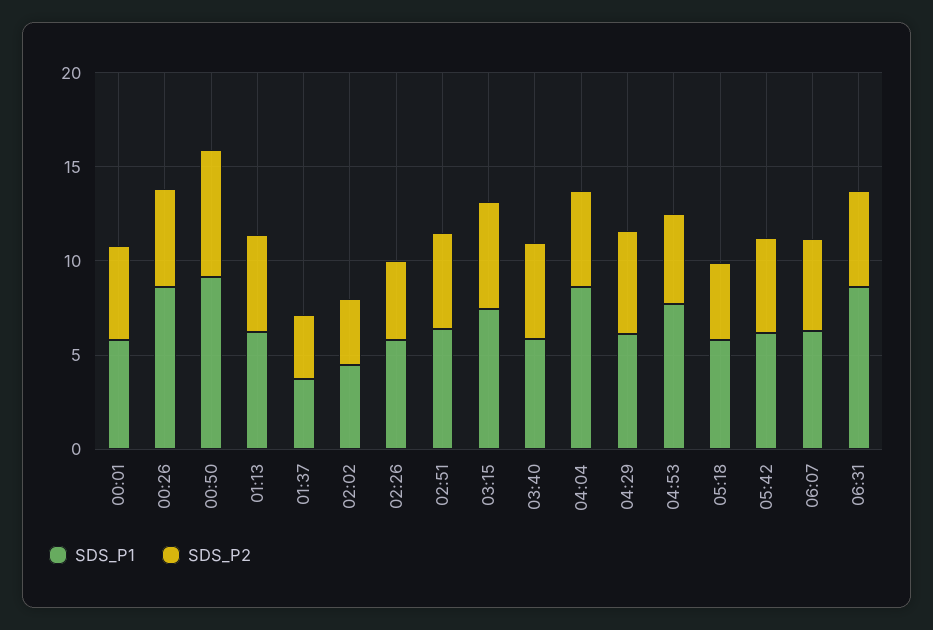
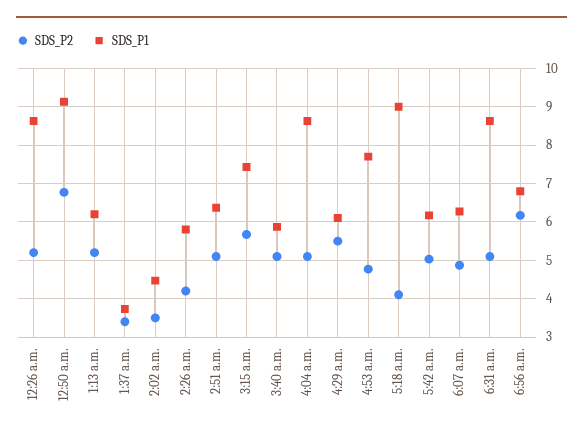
SDS_P1, 00:01: 6 -> none
SDS_P2, 00:01: 5 -> none
SDS_P1, 05:18: 6 -> 9
SDS_P2, 6:56 a.m.: none -> 6.2
SDS_P1, 6:56 a.m.: none -> 6.8

